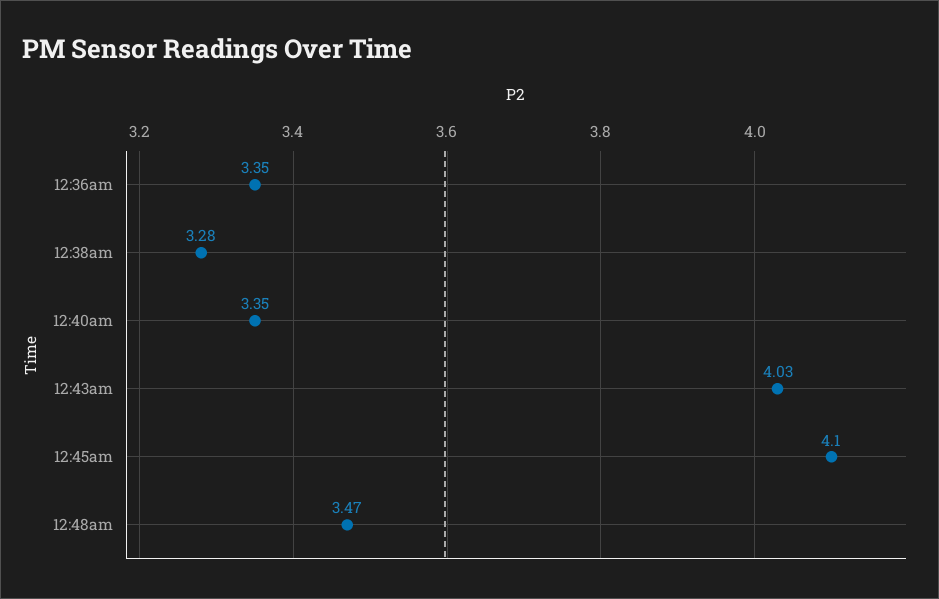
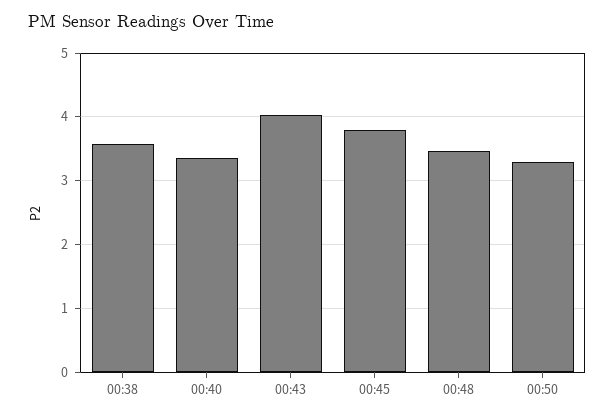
12:36am: 3.35 -> none
12:38am: 3.28 -> 3.6
12:45am: 4.1 -> 3.8
00:50: none -> 3.3

